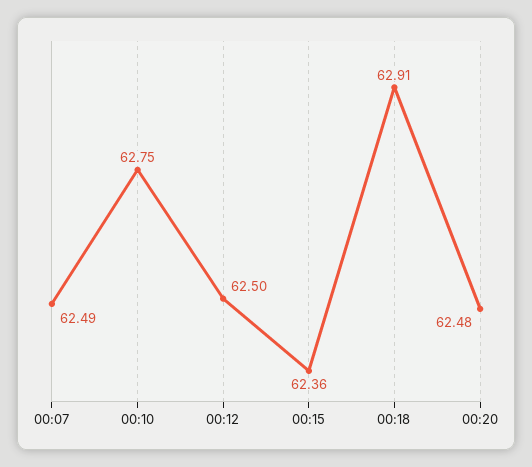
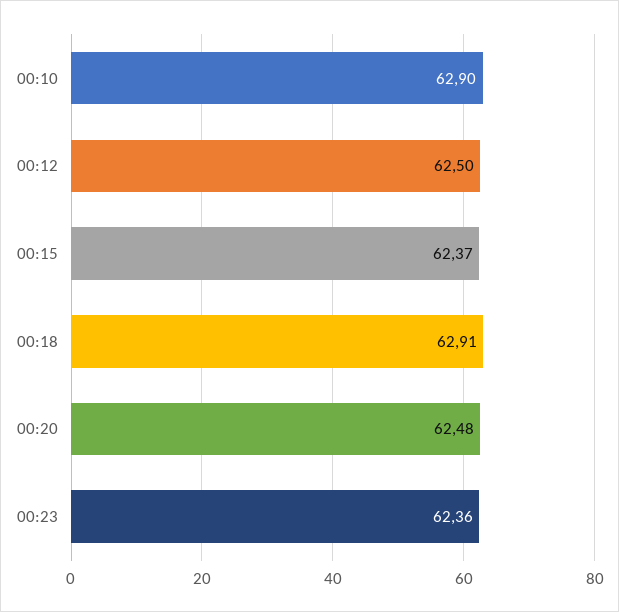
00:07: 62.49 -> none
00:10: 62.75 -> 62.9
00:15: 62.36 -> 62.37
00:23: none -> 62.36

